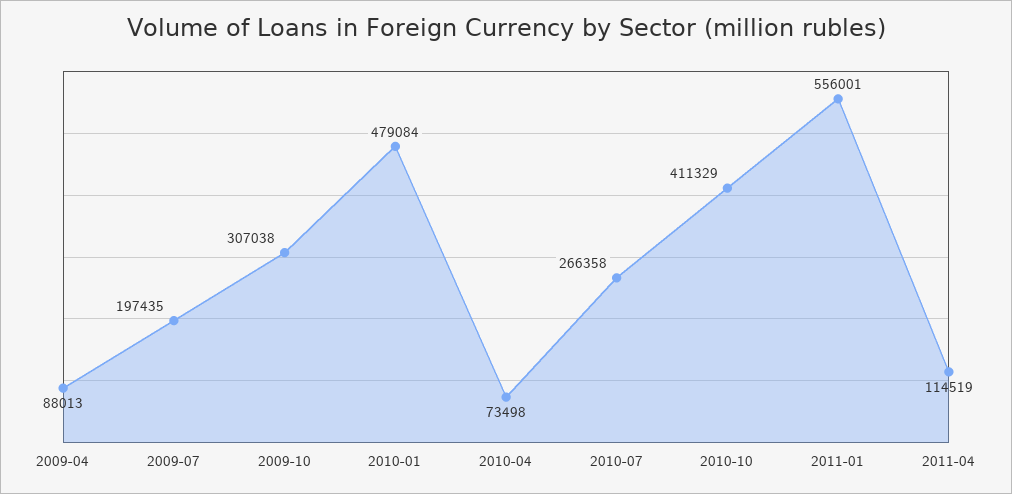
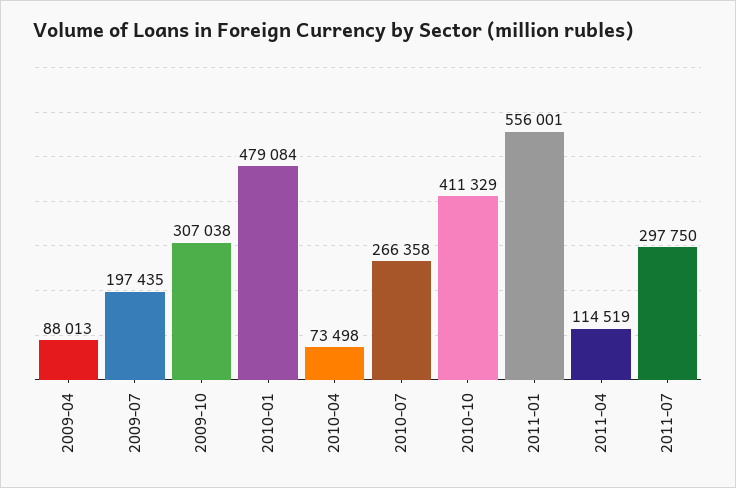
2011-07: none -> 297750

